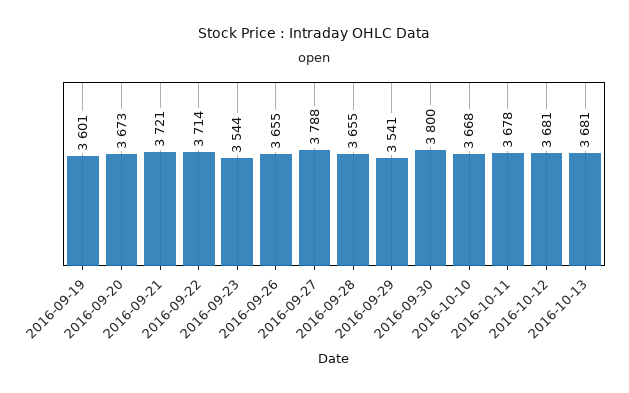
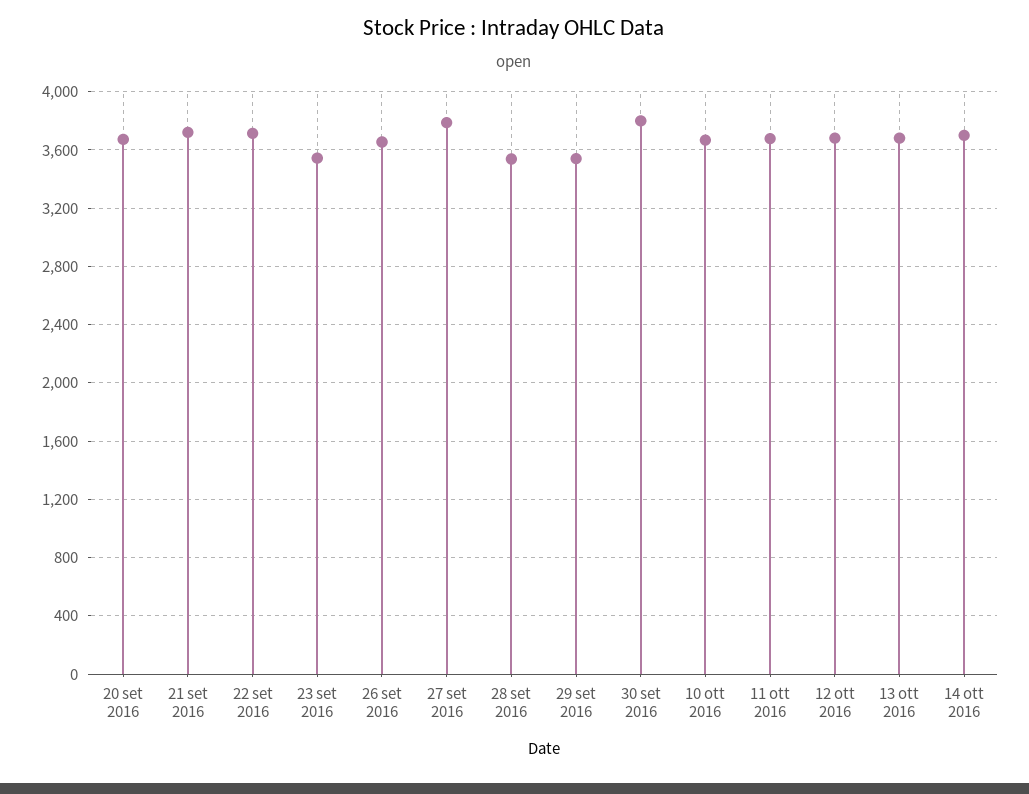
2016-09-19: 3601 -> none
2016-09-28: 3655 -> 3550
14 ott 2016: none -> 3700

